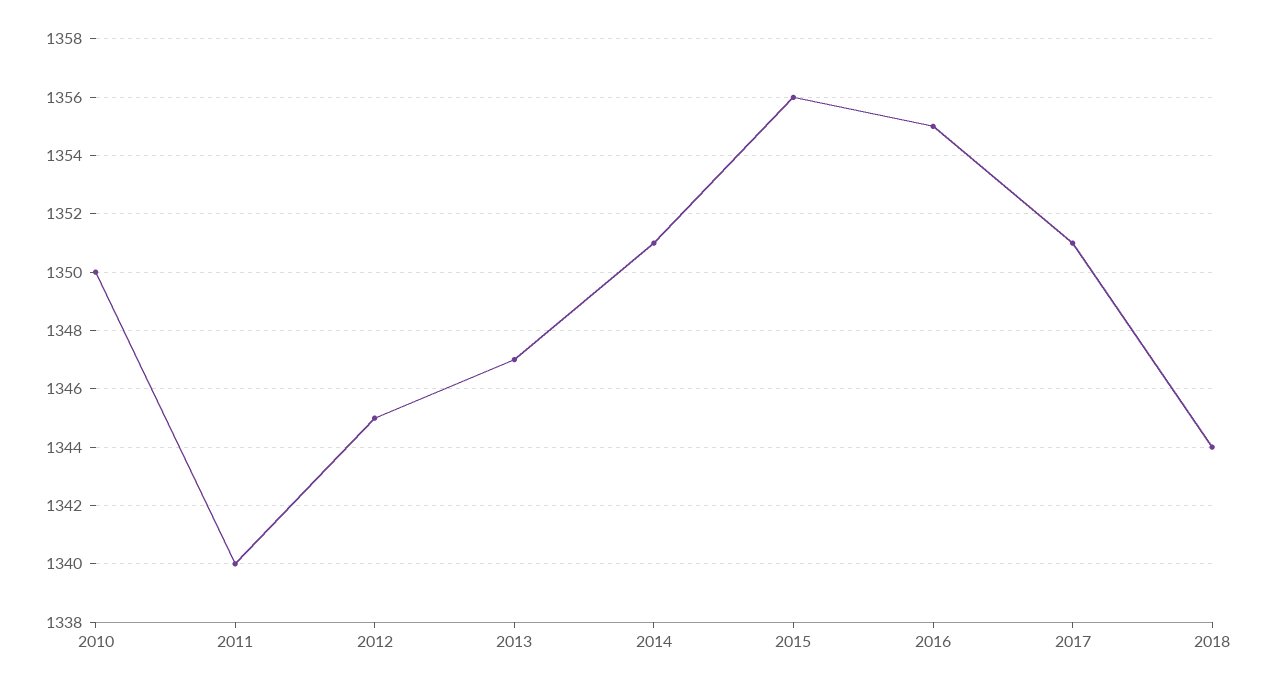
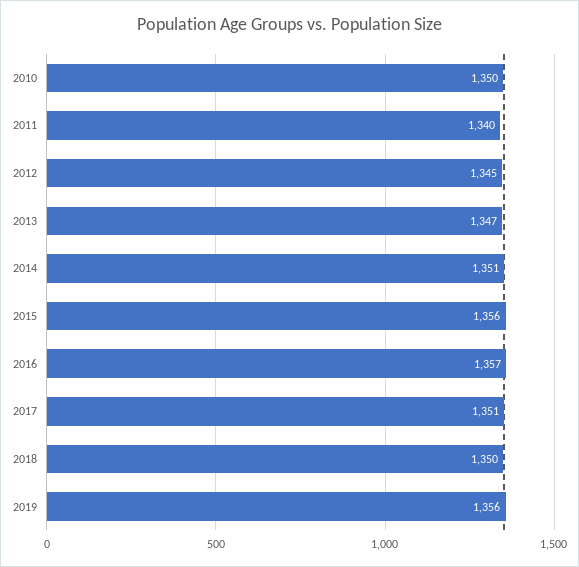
2016: 1355 -> 1357
2018: 1344 -> 1350
2019: none -> 1356

